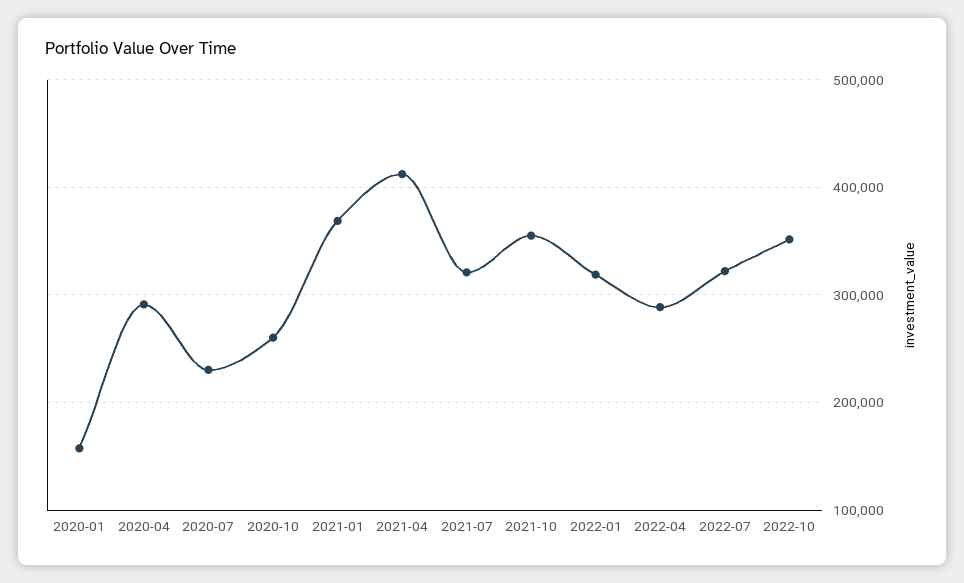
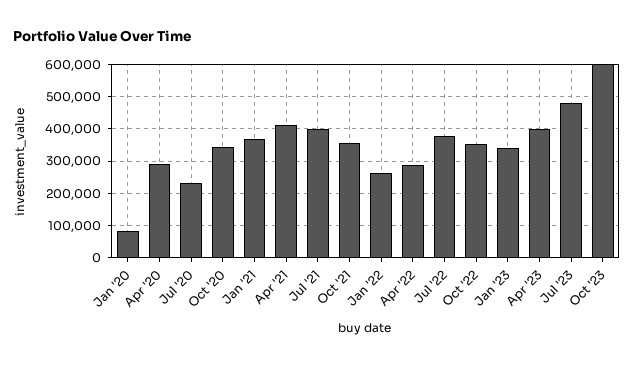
2020-01: 160000 -> 80000
2020-10: 260000 -> 340000
2021-07: 320000 -> 400000
2022-01: 320000 -> 260000
2022-07: 320000 -> 380000
Jan '23: none -> 340000
Apr '23: none -> 400000
Jul '23: none -> 480000
Oct '23: none -> 600000

